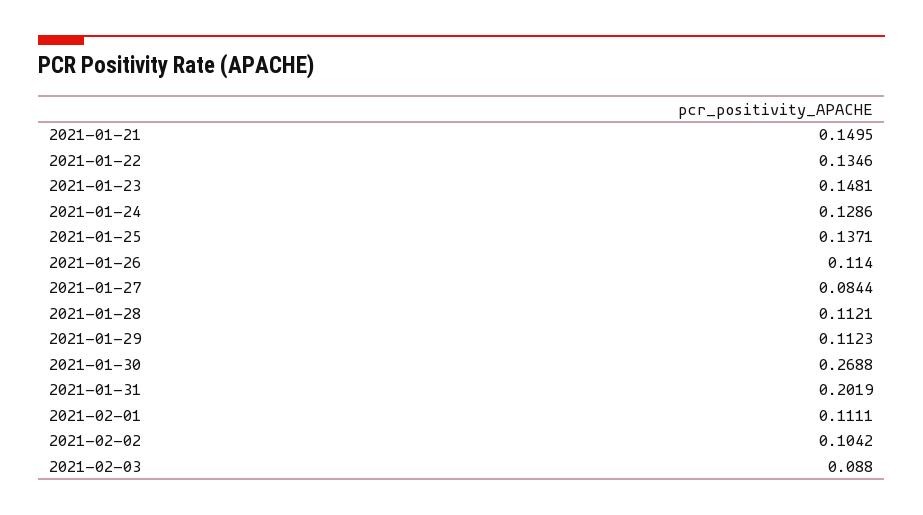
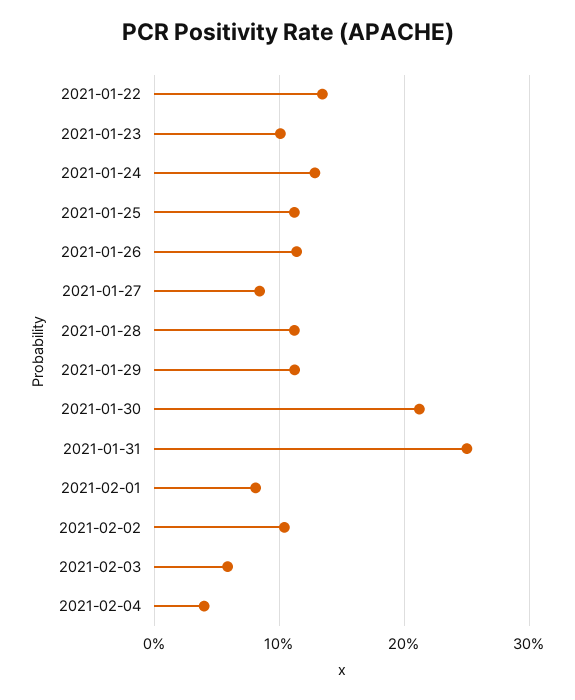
2021-01-21: 0.1495 -> none
2021-01-23: 0.1481 -> 0.1
2021-01-25: 0.1371 -> 0.11
2021-01-30: 0.2688 -> 0.21
2021-01-31: 0.2019 -> 0.25
2021-02-01: 0.1111 -> 0.08
2021-02-03: 0.088 -> 0.06
2021-02-04: none -> 0.04

